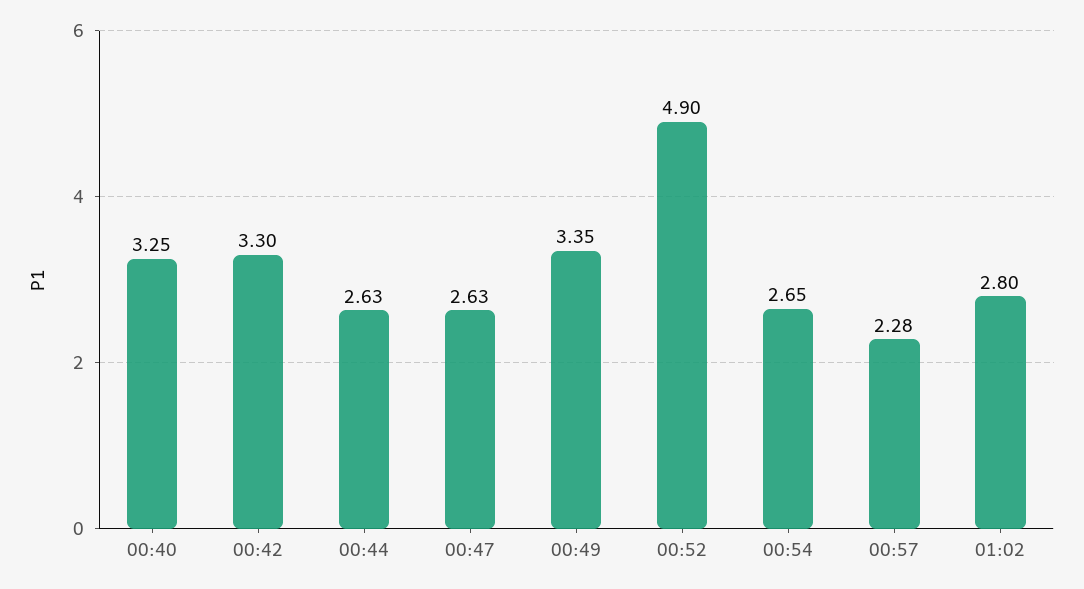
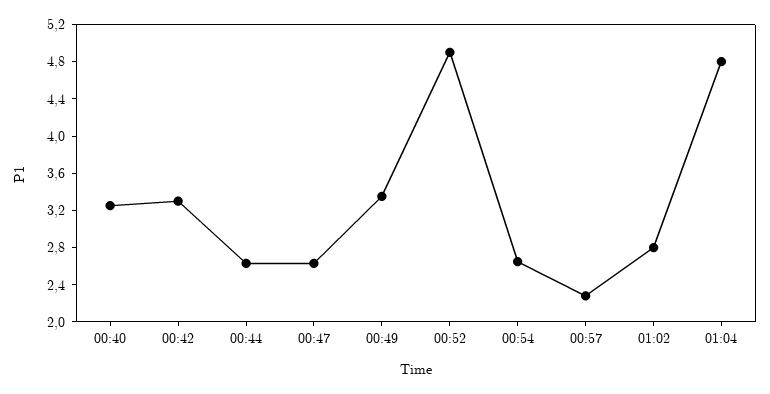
01:04: none -> 4.8

